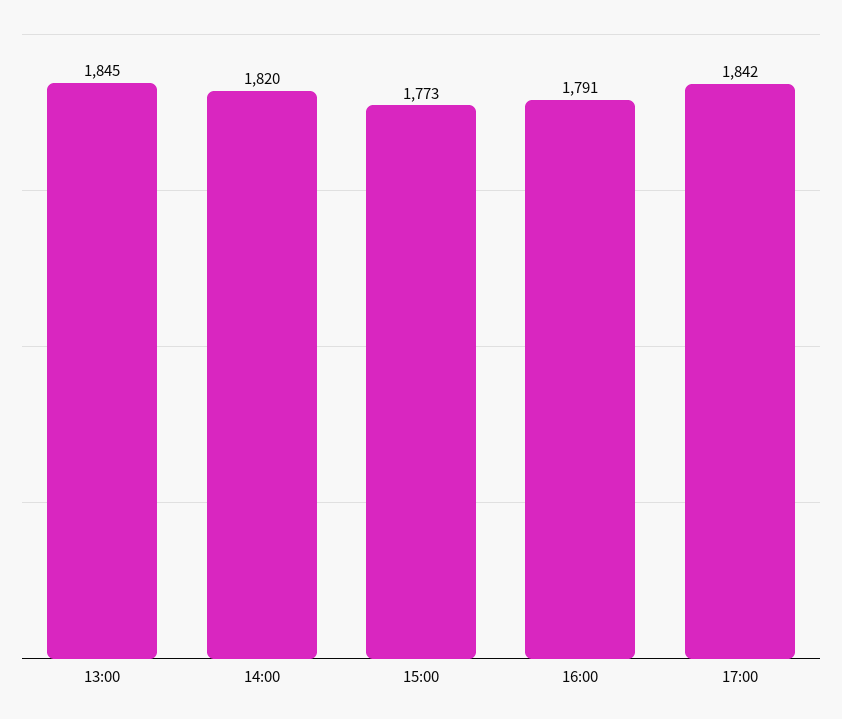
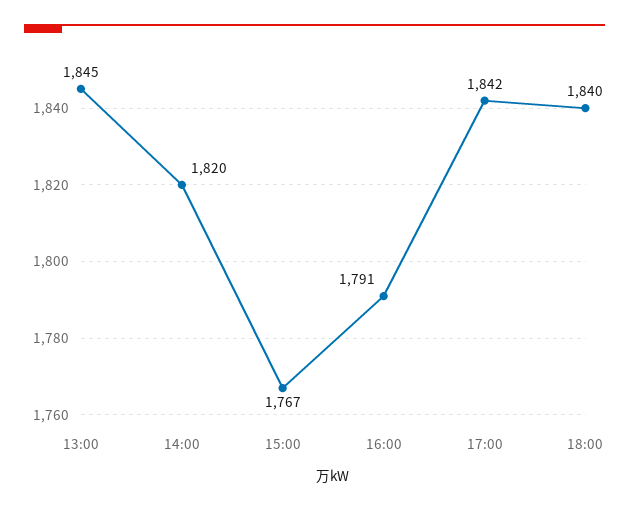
15:00: 1773 -> 1767
18:00: none -> 1840

